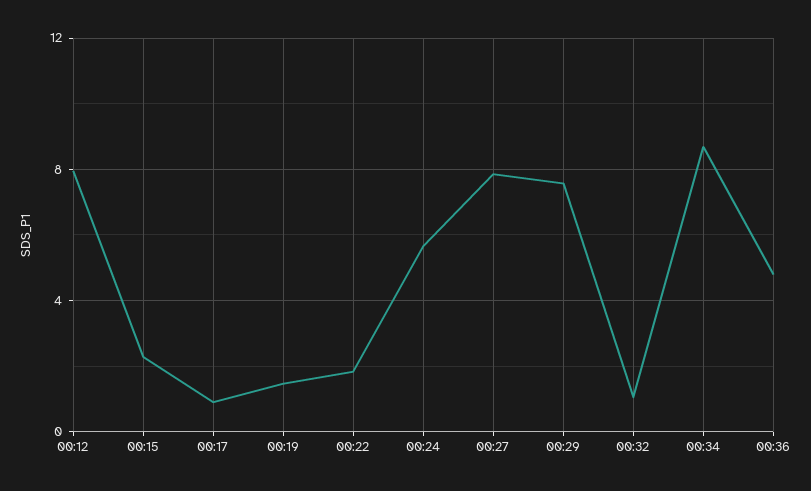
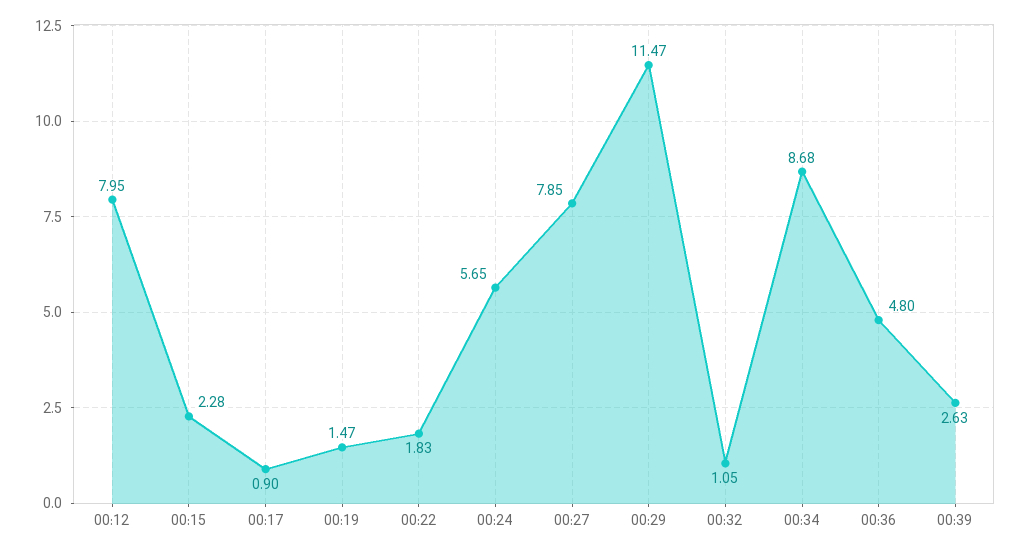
00:29: 7.5 -> 11.47
00:39: none -> 2.63

